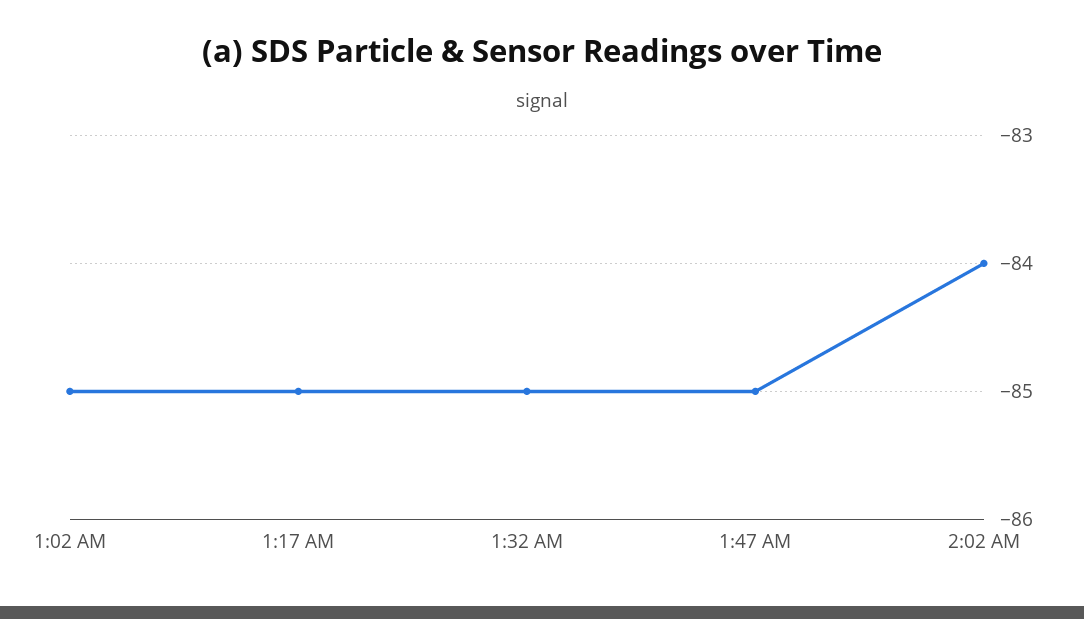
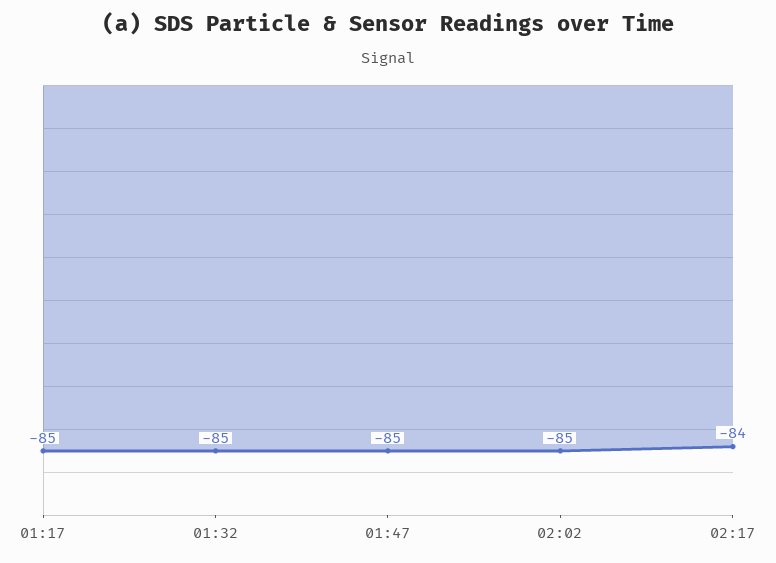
1:02 AM: -85 -> none
2:02 AM: -84 -> -85
02:17: none -> -84

